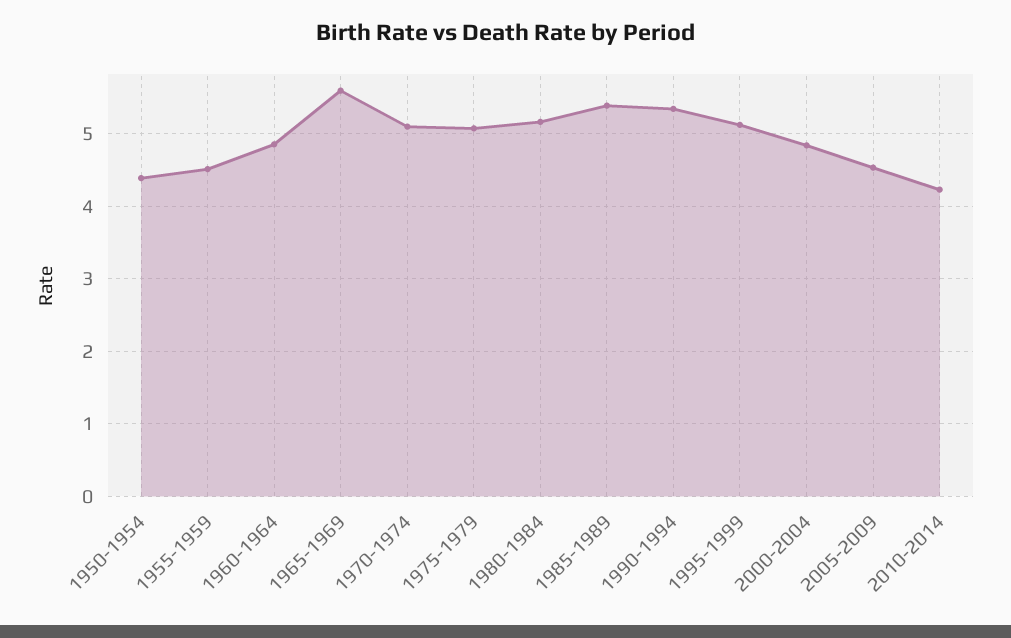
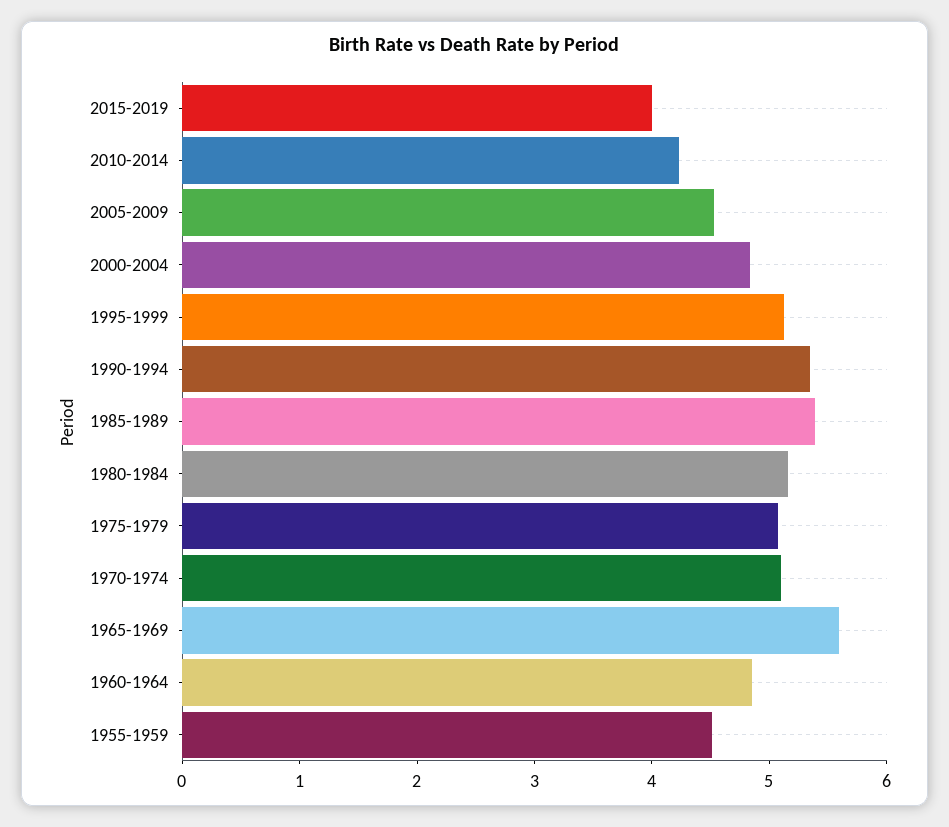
1950-1954: 4.4 -> none
2015-2019: none -> 4

